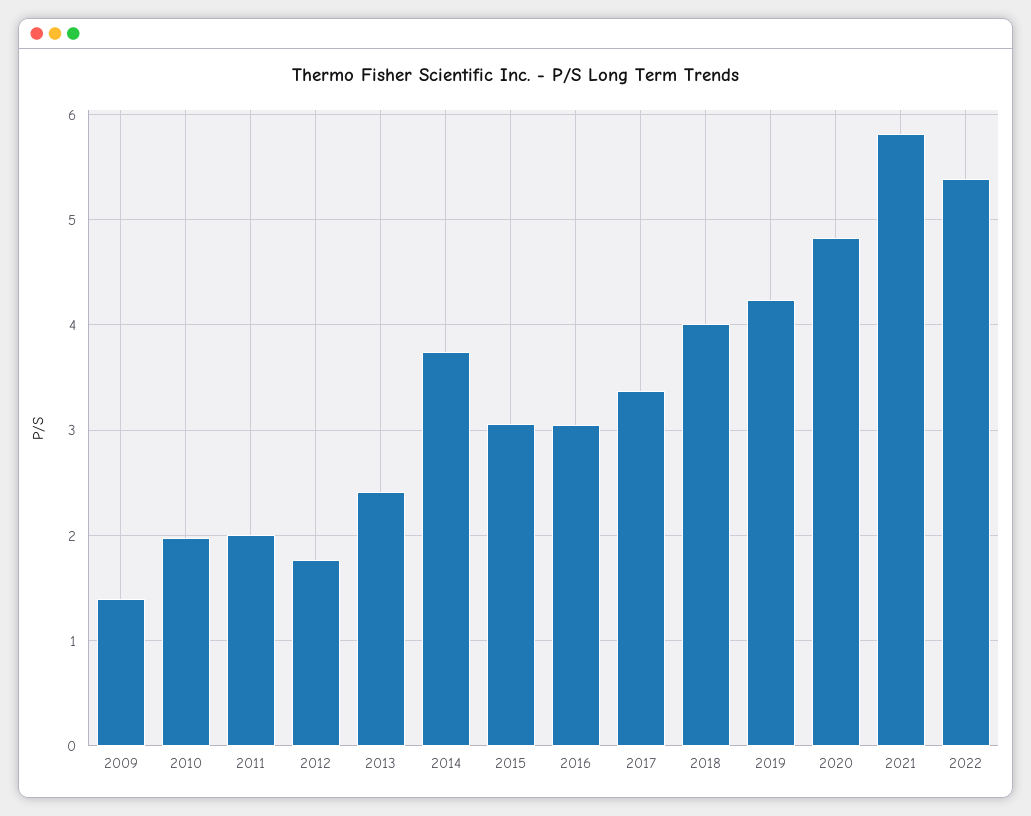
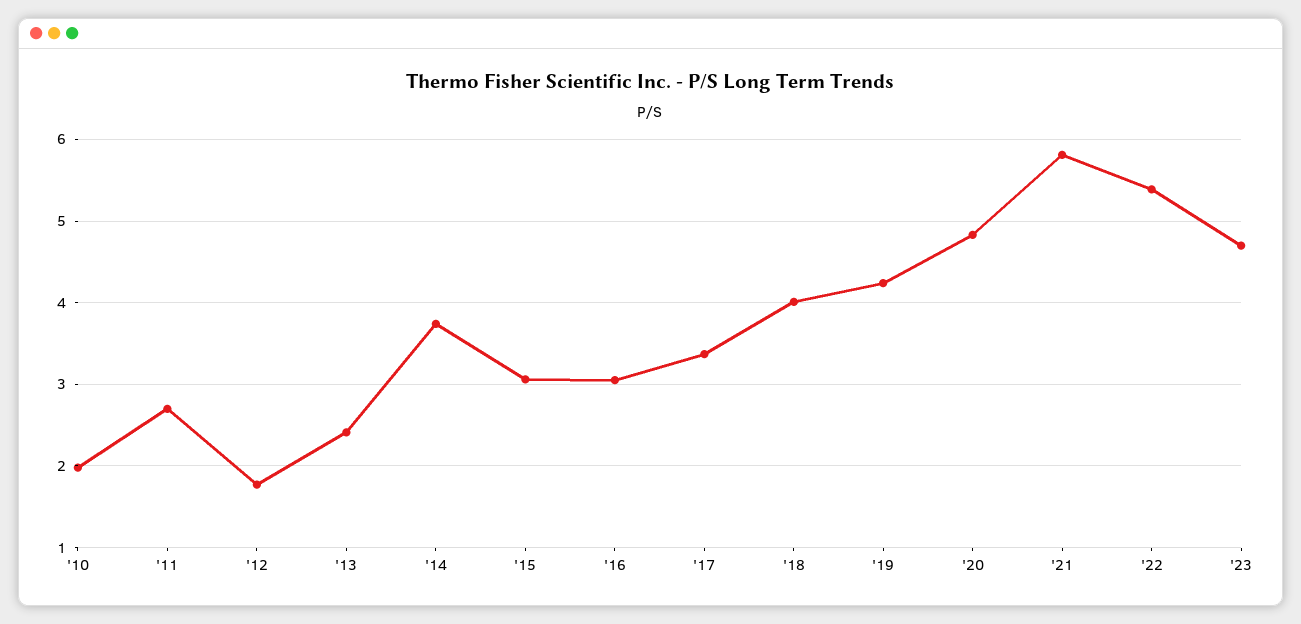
2009: 1.4 -> none
2011: 2 -> 2.7
'23: none -> 4.7

